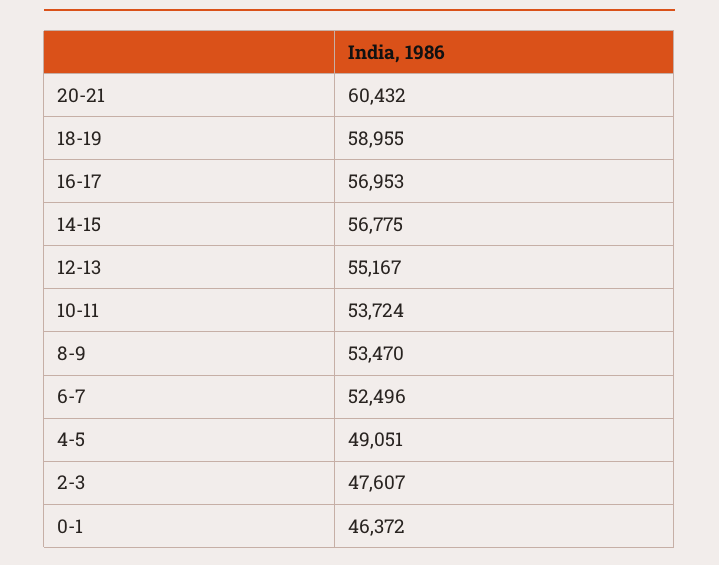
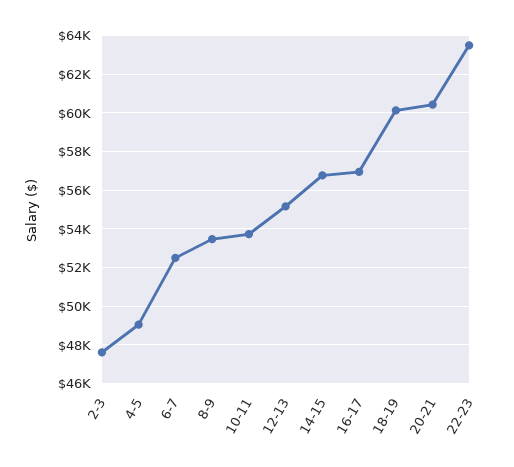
18-19: 58955 -> 60000
0-1: 46372 -> none
22-23: none -> 63500

